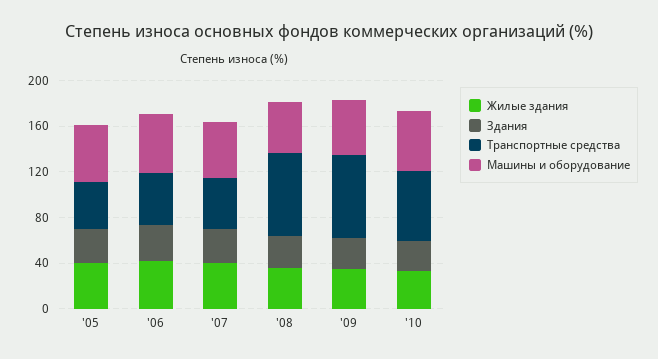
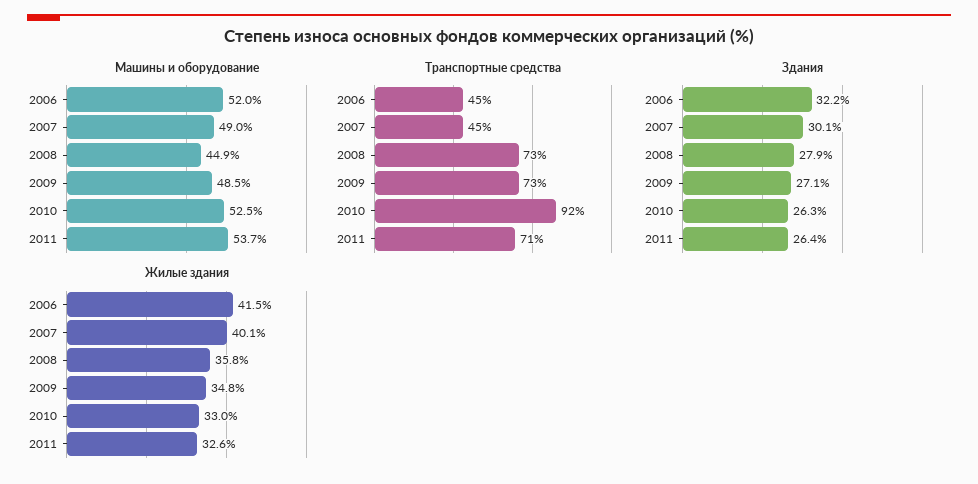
Жилые здания, '05: 40 -> none
Здания, '05: 30 -> none
Транспортные средства, '05: 40 -> none
Машины и оборудование, '05: 50 -> none
Транспортные средства, '10: 60 -> 92
Машины и оборудование, 2011: none -> 53.7
Транспортные средства, 2011: none -> 71
Здания, 2011: none -> 26.4
Жилые здания, 2011: none -> 32.6

